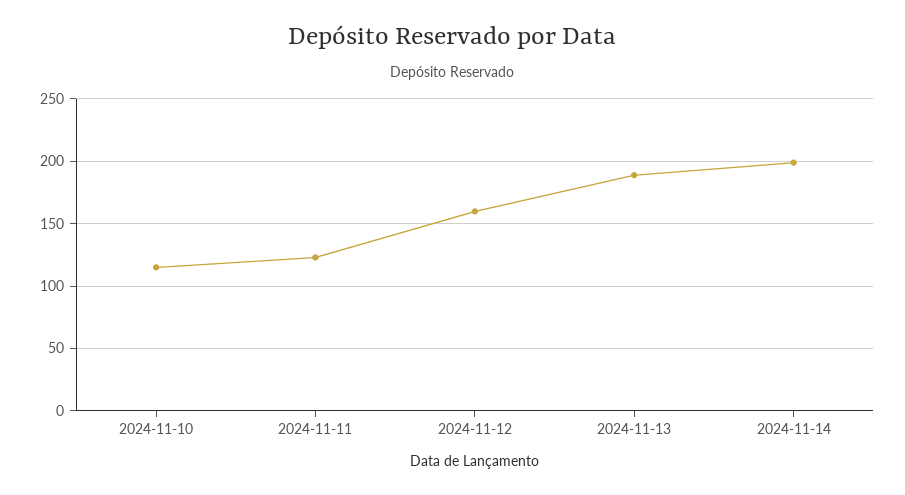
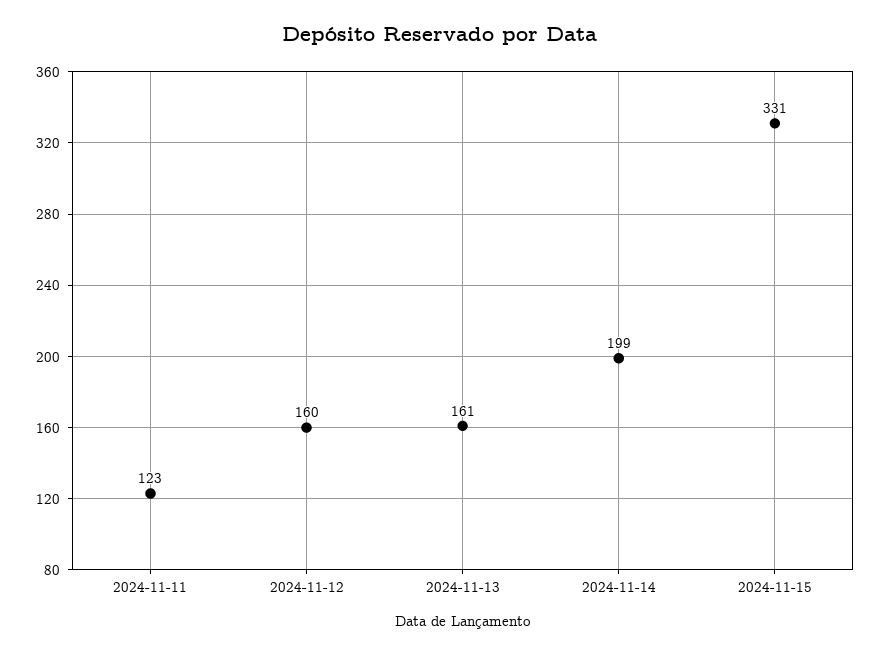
2024-11-10: 115 -> none
2024-11-13: 190 -> 161
2024-11-15: none -> 331

